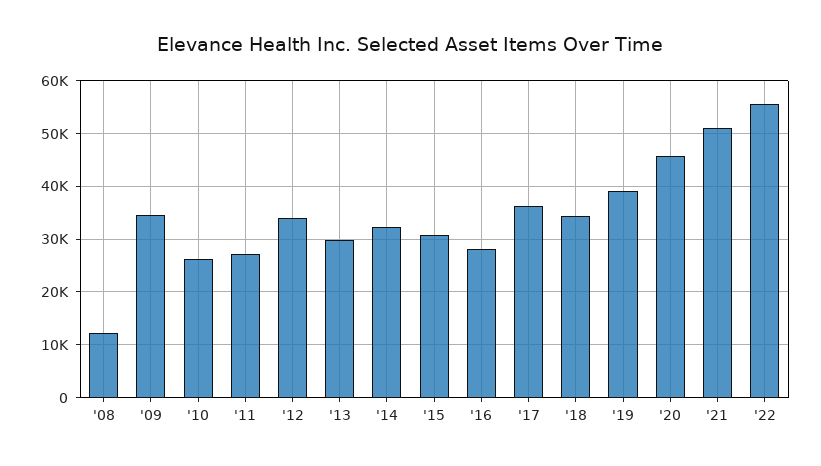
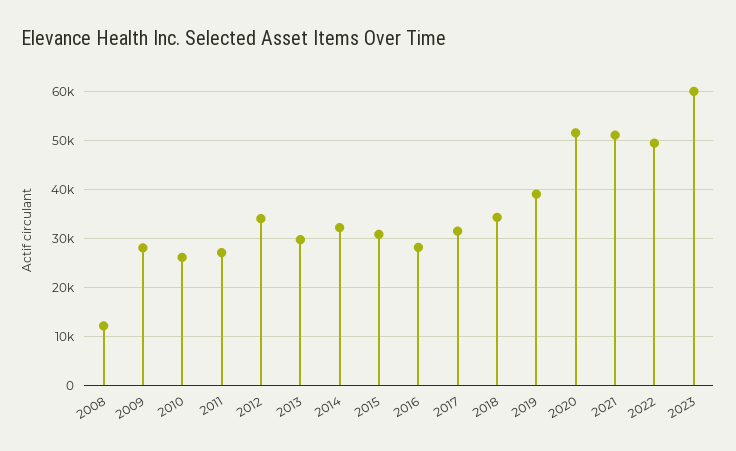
'09: 34000 -> 28000
'17: 36000 -> 32000
'20: 46000 -> 52000
'22: 56000 -> 50000
2023: none -> 60000

